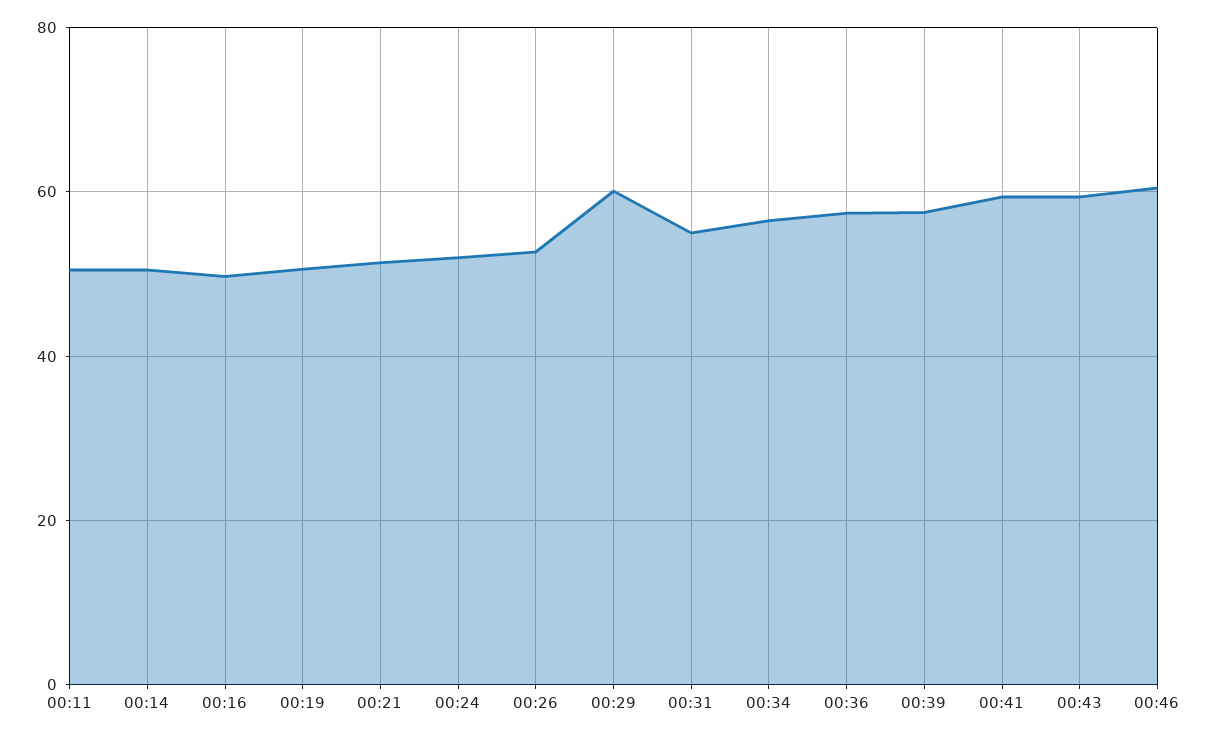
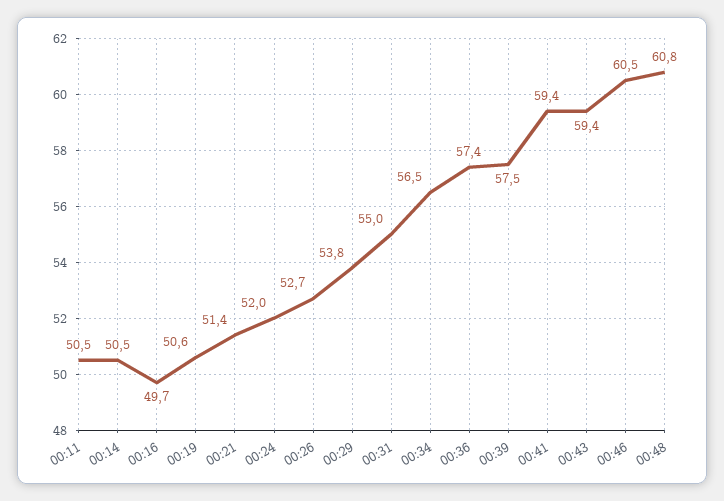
00:29: 60 -> 53.8
00:48: none -> 60.8

